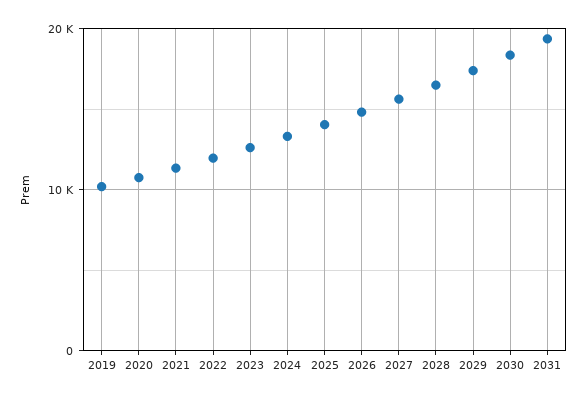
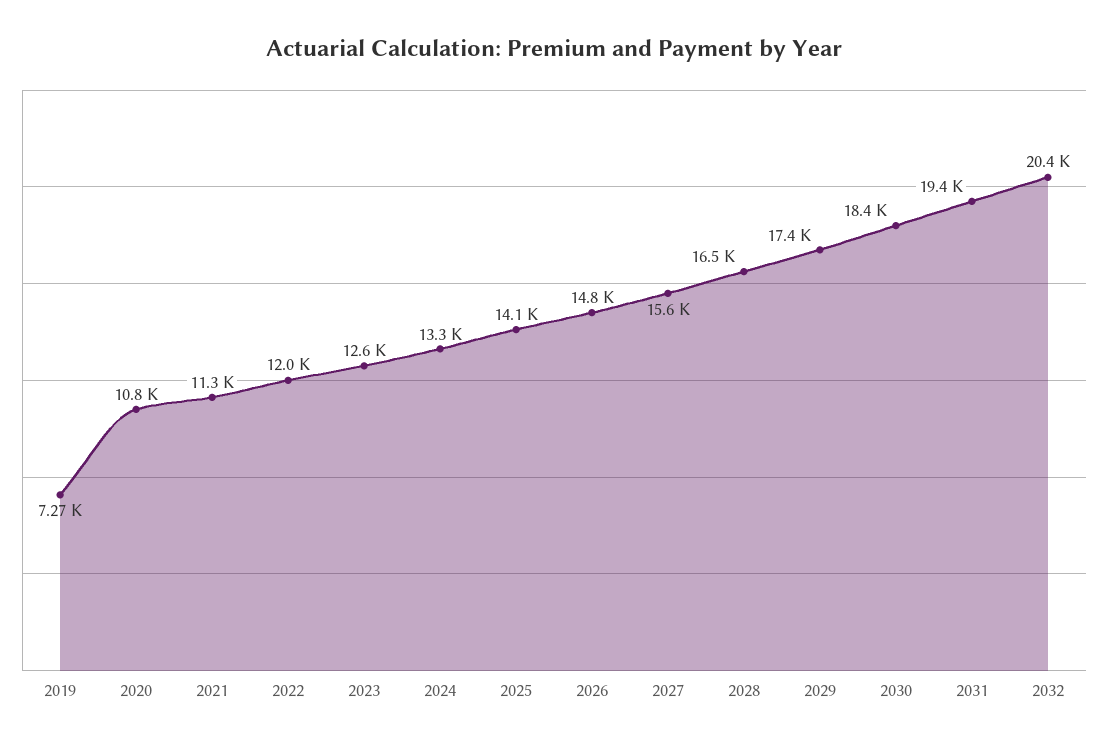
2019: 10000 -> 7270
2032: none -> 20400

